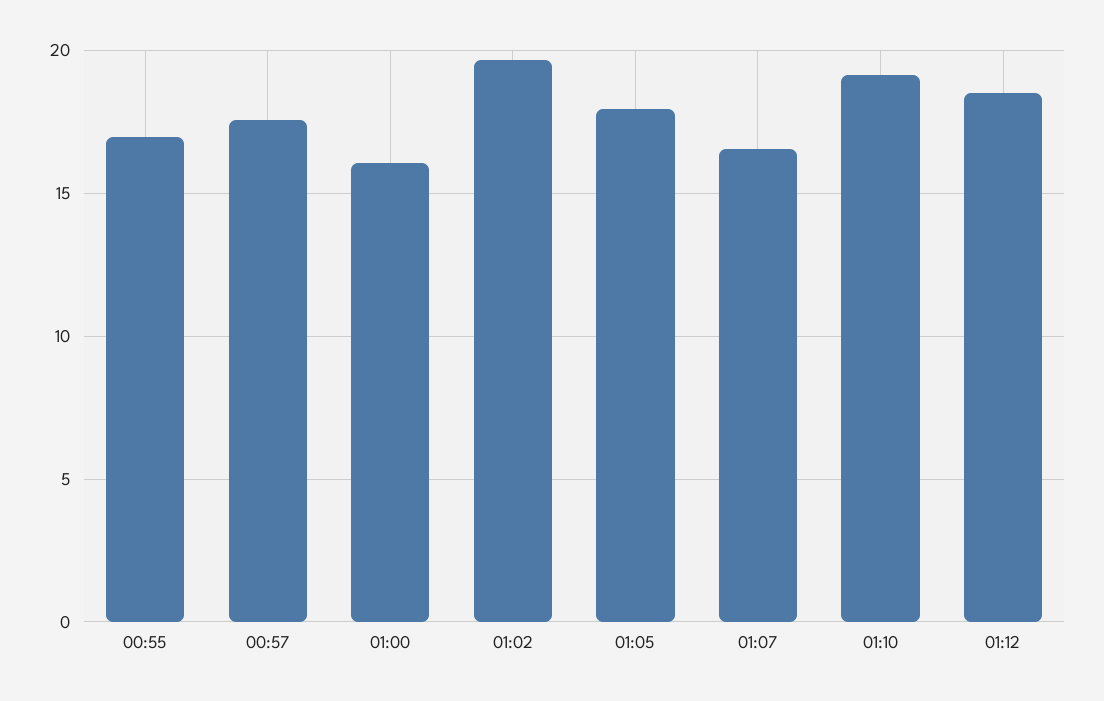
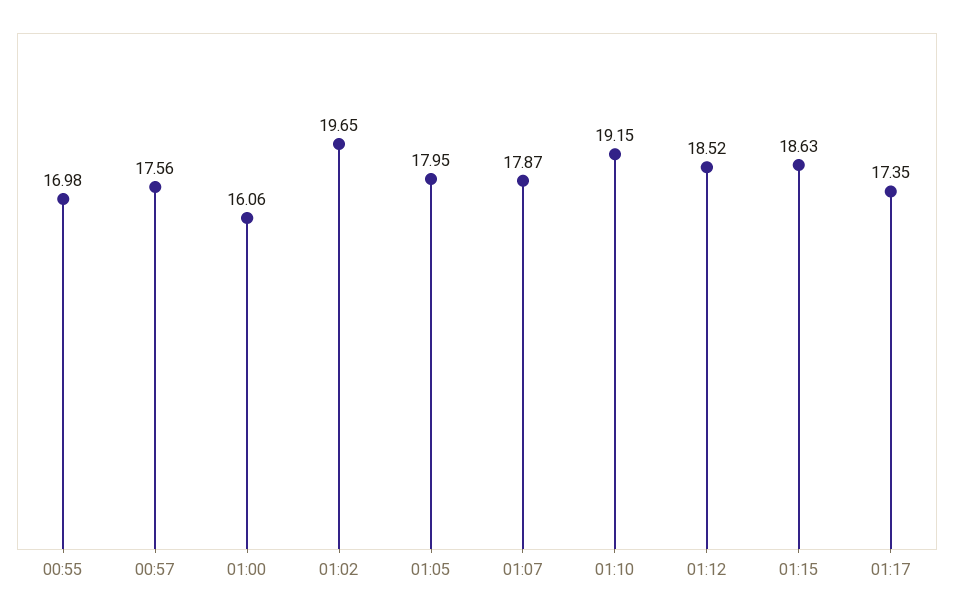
01:07: 16.5 -> 17.87
01:15: none -> 18.63
01:17: none -> 17.35

